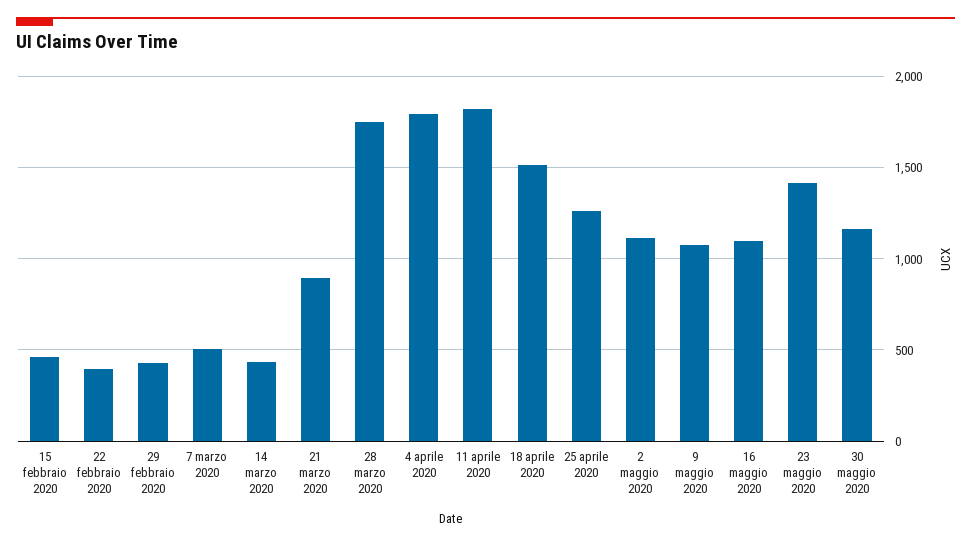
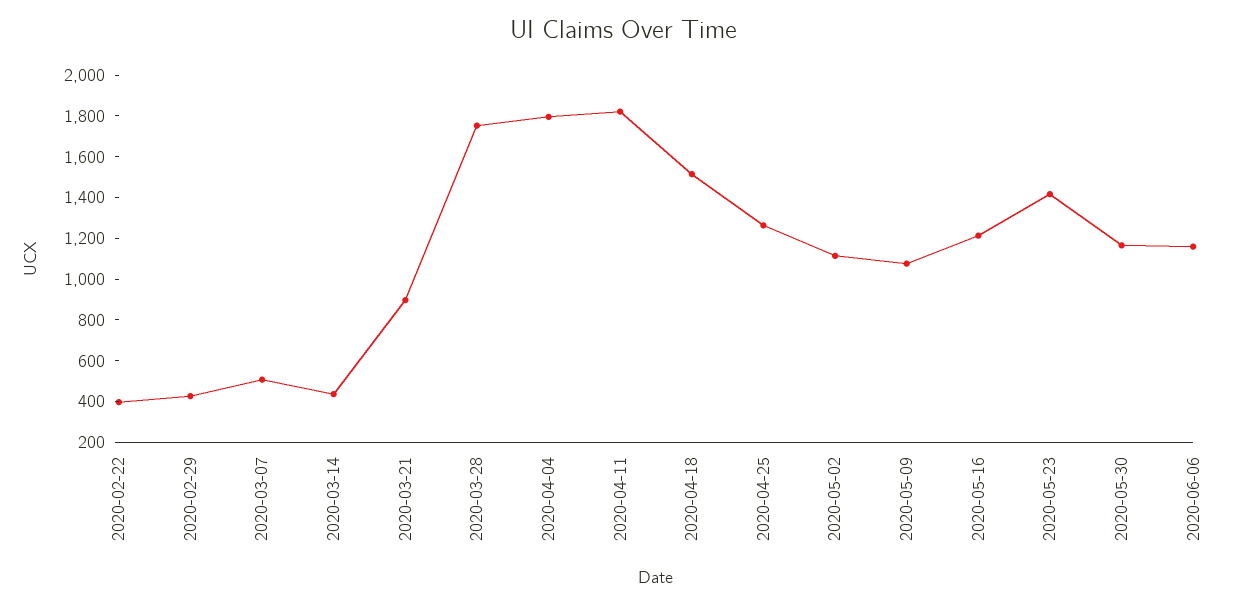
15 febbraio 2020: 450 -> none
16 maggio 2020: 1100 -> 1200
2020-06-06: none -> 1150

